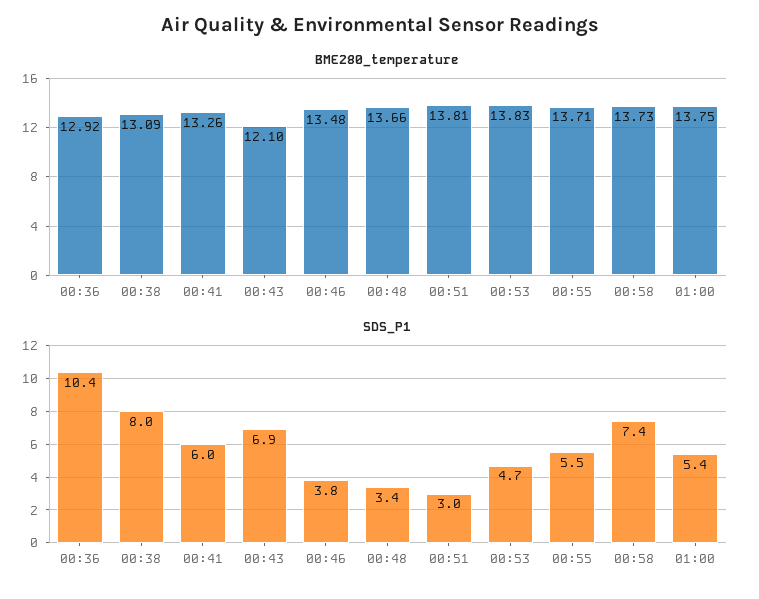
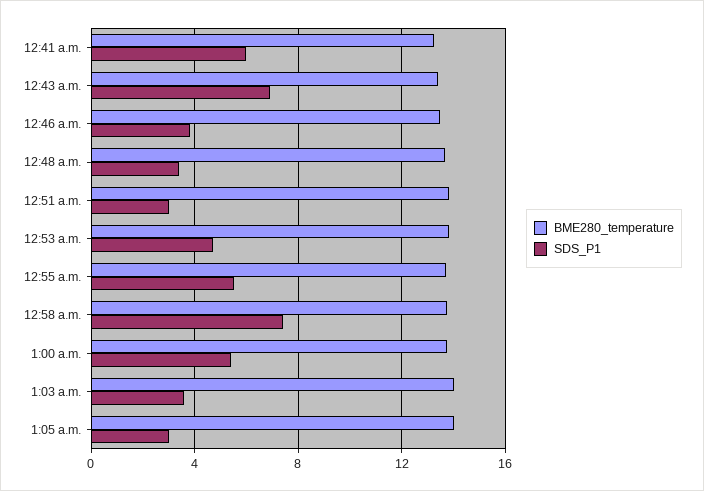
BME280_temperature, 00:36: 12.92 -> none
BME280_temperature, 00:38: 13.09 -> none
BME280_temperature, 00:43: 12.1 -> 13.5
SDS_P1, 00:36: 10.4 -> none
SDS_P1, 00:38: 8 -> none
BME280_temperature, 1:03 a.m.: none -> 14
SDS_P1, 1:03 a.m.: none -> 3.5
BME280_temperature, 1:05 a.m.: none -> 14
SDS_P1, 1:05 a.m.: none -> 3

